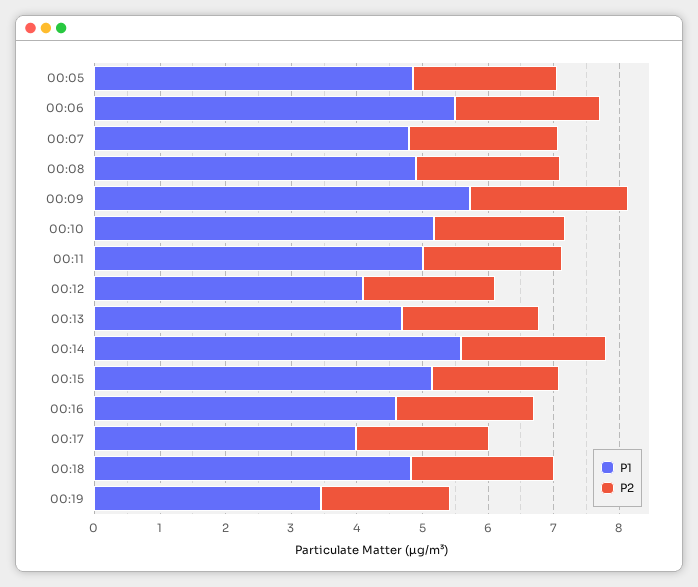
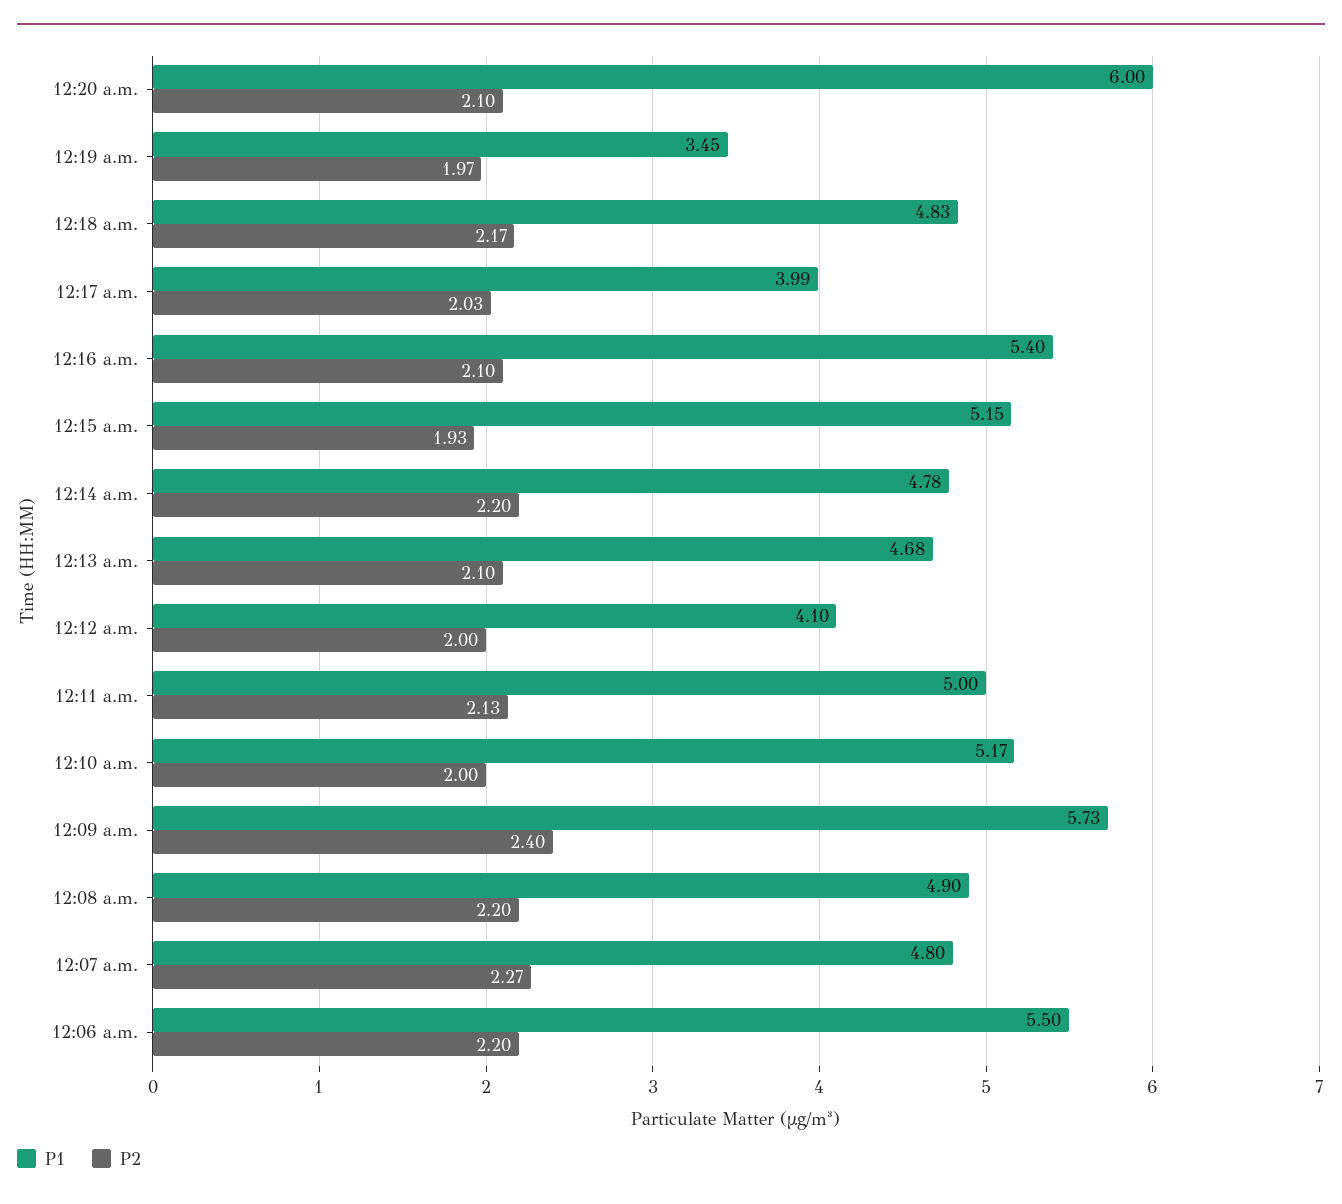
P1, 00:05: 4.8 -> none
P2, 00:05: 2.2 -> none
P1, 00:14: 5.6 -> 4.78
P1, 00:16: 4.6 -> 5.4
P1, 12:20 a.m.: none -> 6
P2, 12:20 a.m.: none -> 2.1

